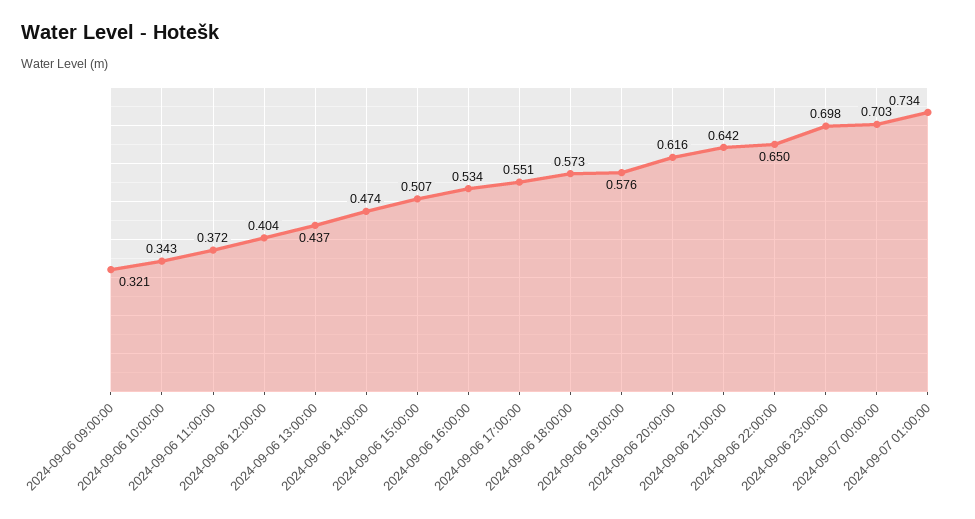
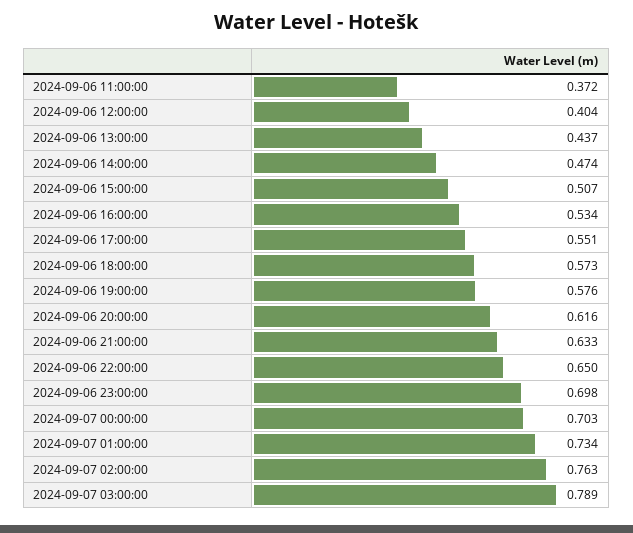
2024-09-06 09:00:00: 0.321 -> none
2024-09-06 10:00:00: 0.343 -> none
2024-09-06 21:00:00: 0.642 -> 0.633
2024-09-07 02:00:00: none -> 0.763
2024-09-07 03:00:00: none -> 0.789

